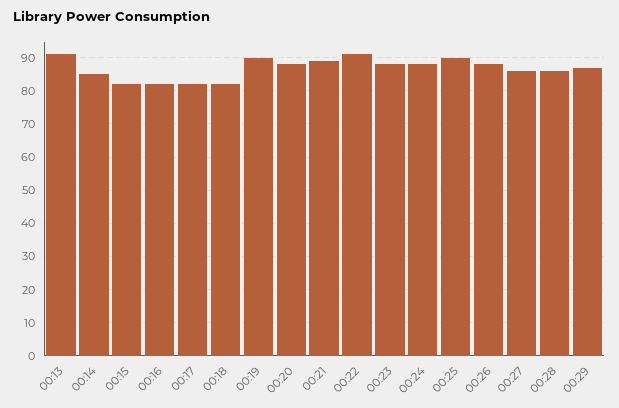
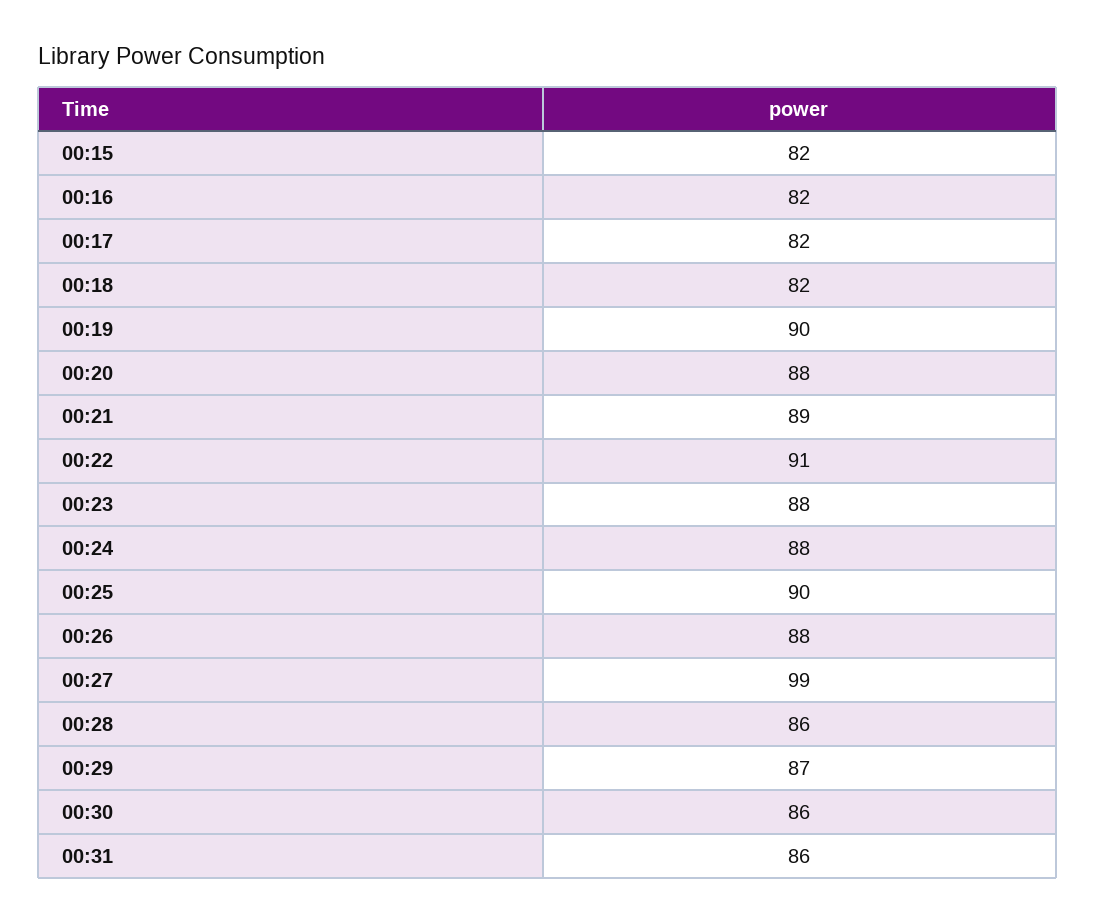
00:13: 90 -> none
00:14: 85 -> none
00:27: 85 -> 99
00:30: none -> 86
00:31: none -> 86

